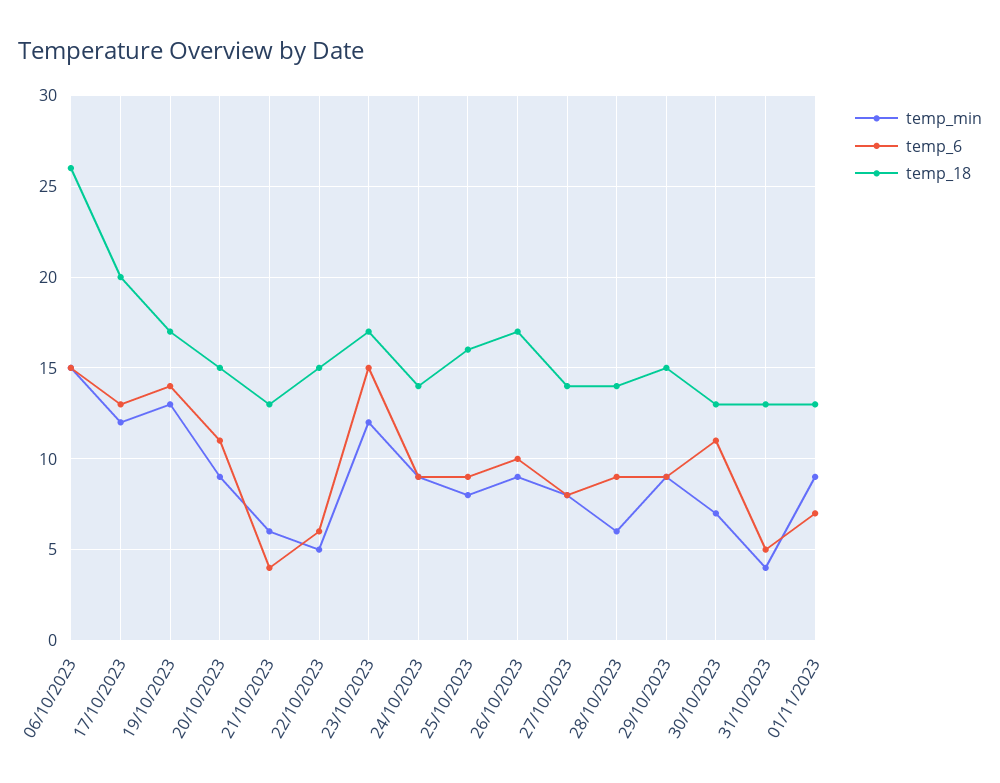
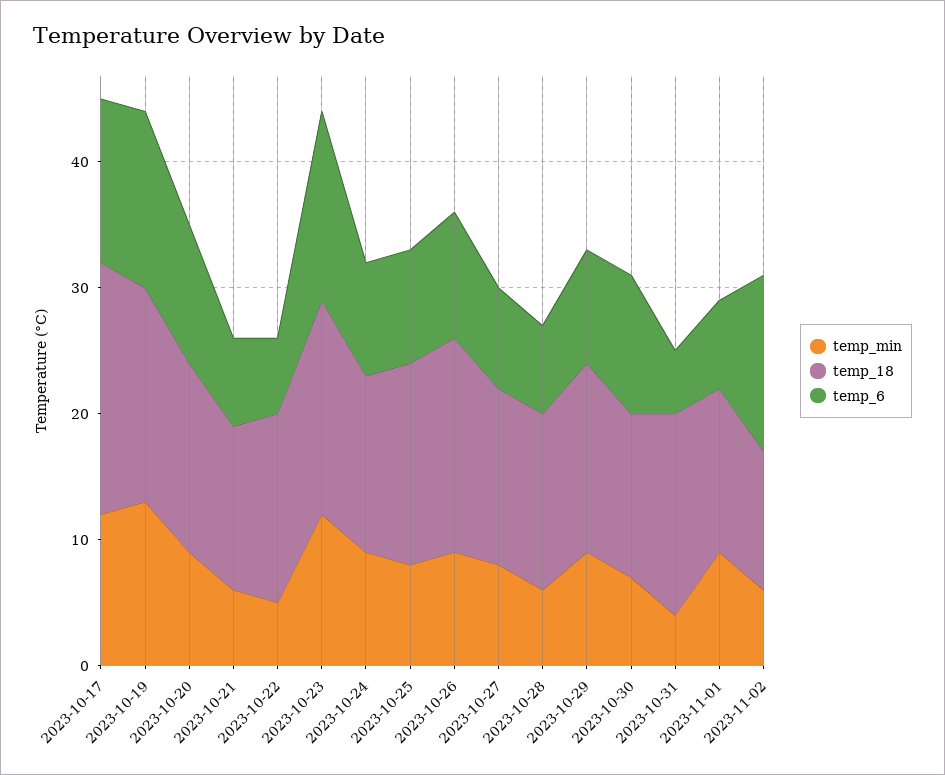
temp_min, 06/10/2023: 15 -> none
temp_6, 06/10/2023: 15 -> none
temp_18, 06/10/2023: 26 -> none
temp_6, 21/10/2023: 4 -> 7
temp_6, 28/10/2023: 9 -> 7
temp_18, 31/10/2023: 13 -> 16
temp_min, 2023-11-02: none -> 6
temp_18, 2023-11-02: none -> 11
temp_6, 2023-11-02: none -> 14

